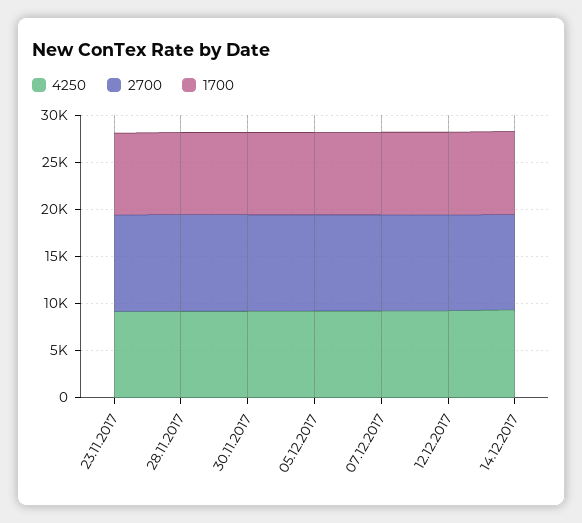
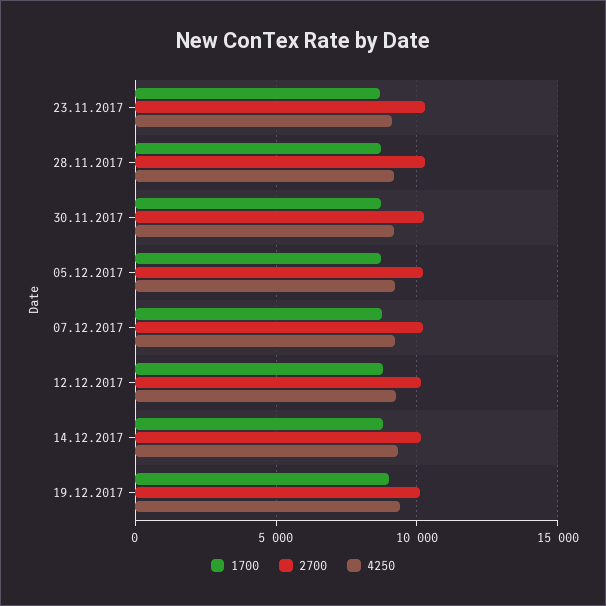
1700, 19.12.2017: none -> 9000
2700, 19.12.2017: none -> 10000
4250, 19.12.2017: none -> 9500

